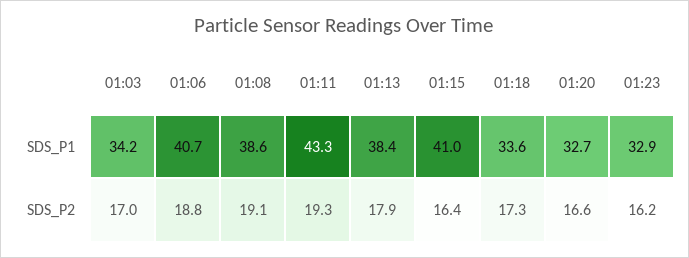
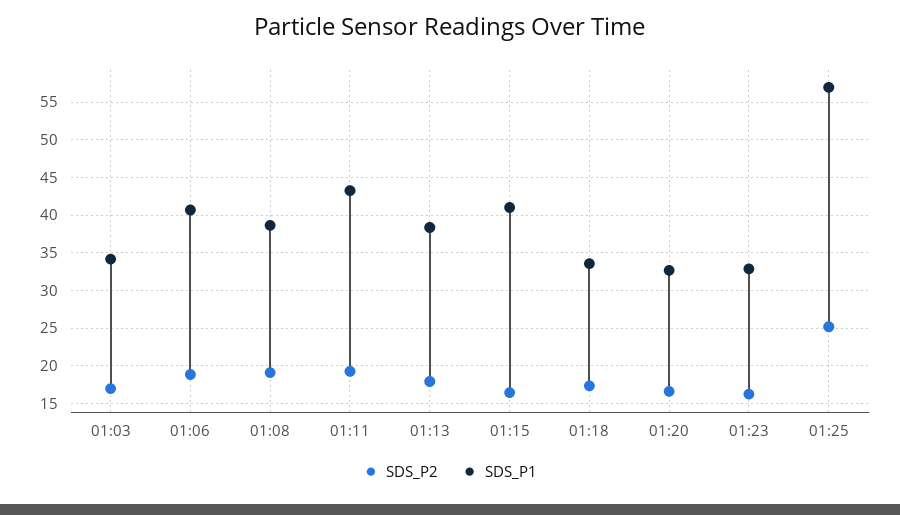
SDS_P2, 01:25: none -> 25
SDS_P1, 01:25: none -> 57

